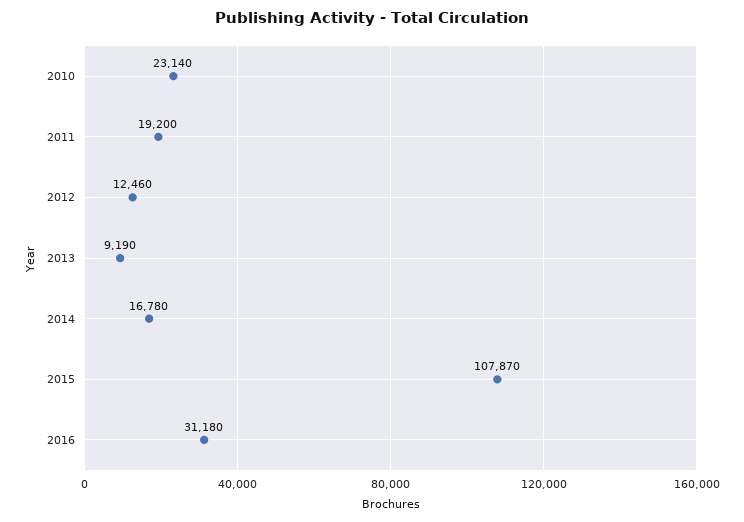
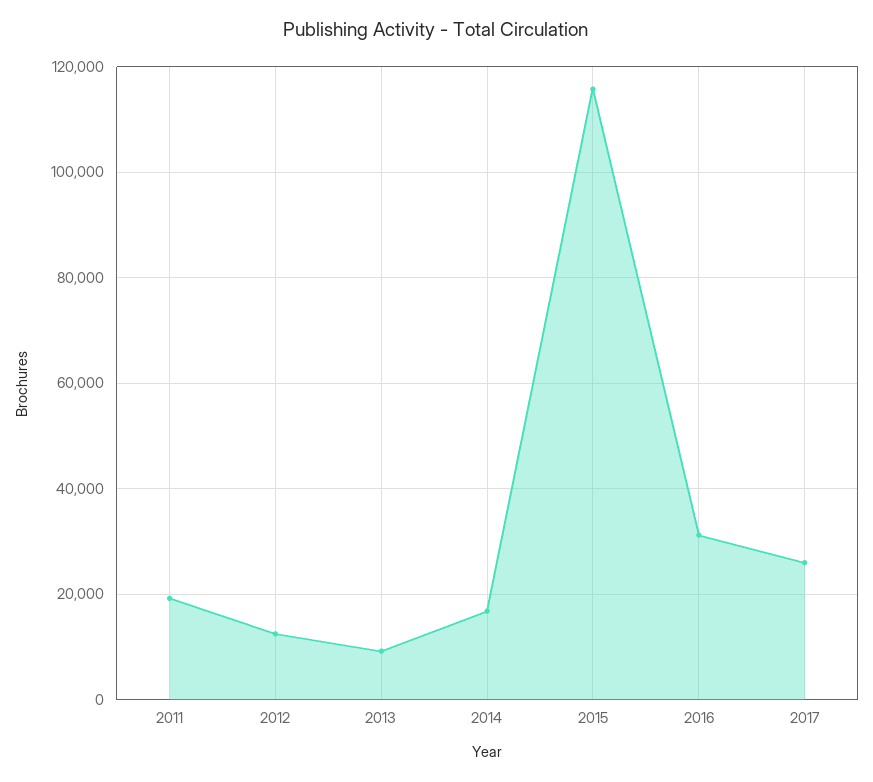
2010: 23140 -> none
2015: 107870 -> 116000
2017: none -> 26000

